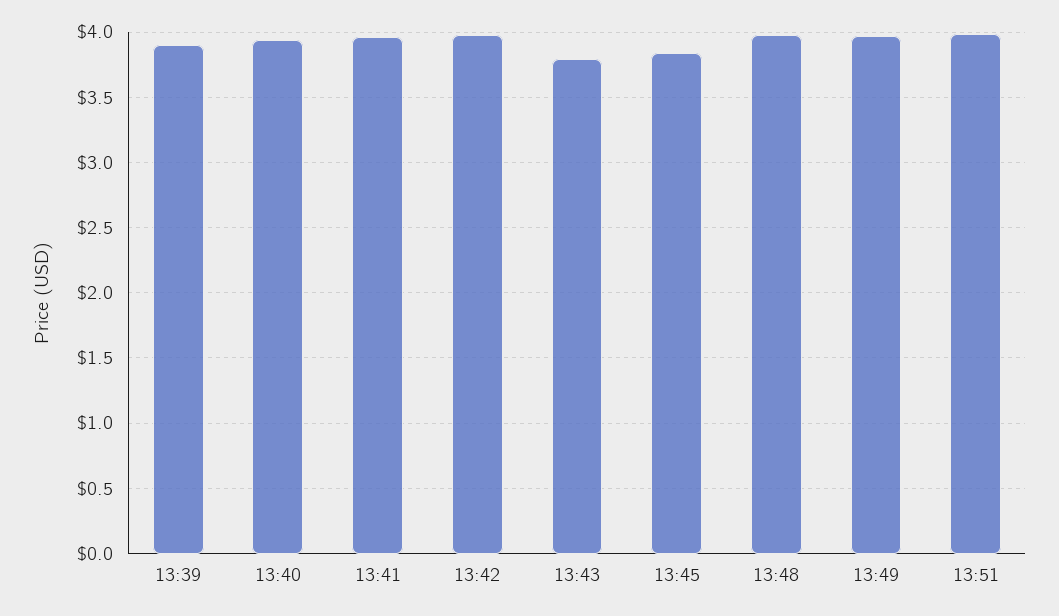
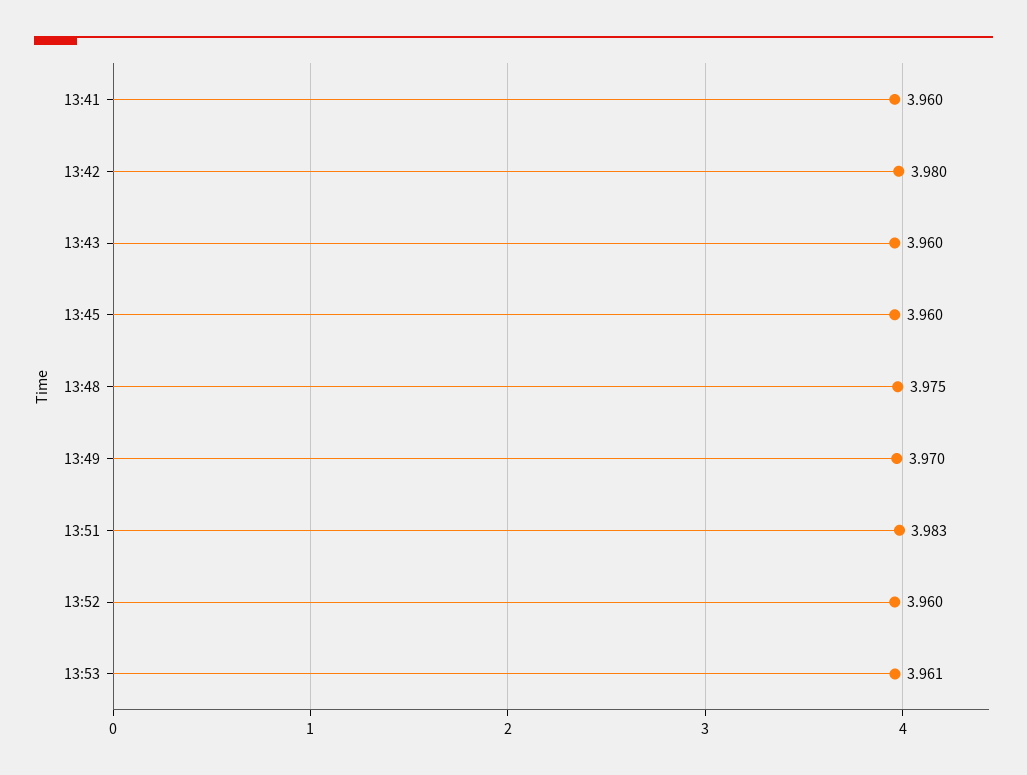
13:39: 3.9 -> none
13:40: 3.95 -> none
13:43: 3.8 -> 3.96
13:45: 3.85 -> 3.96
13:52: none -> 3.96
13:53: none -> 3.961

